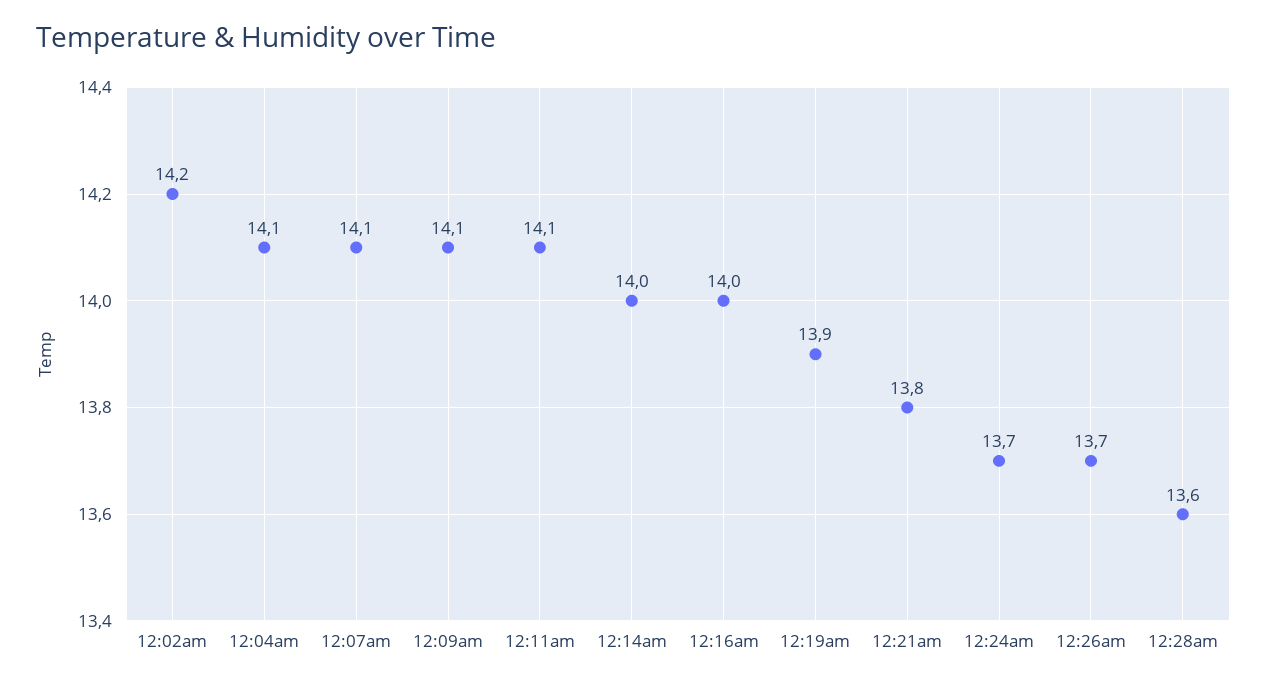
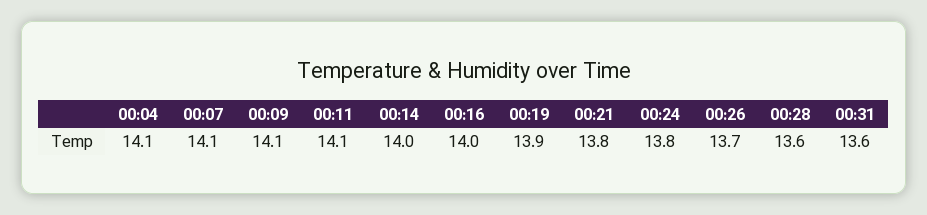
12:02am: 14.2 -> none
12:24am: 13.7 -> 13.8
00:31: none -> 13.6

